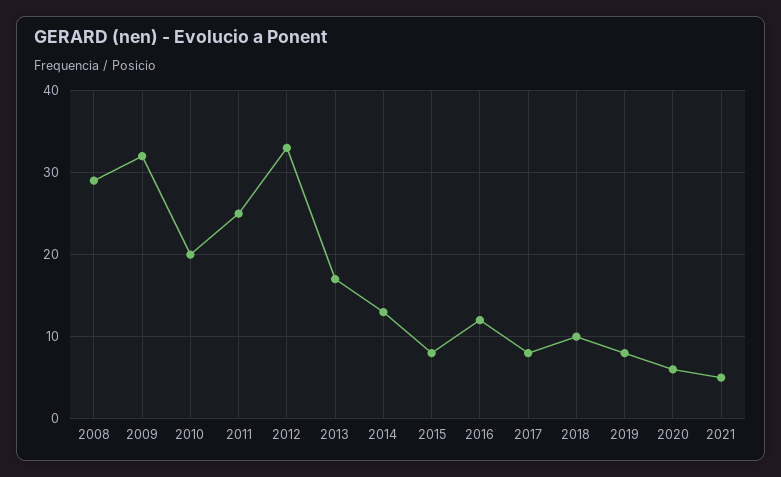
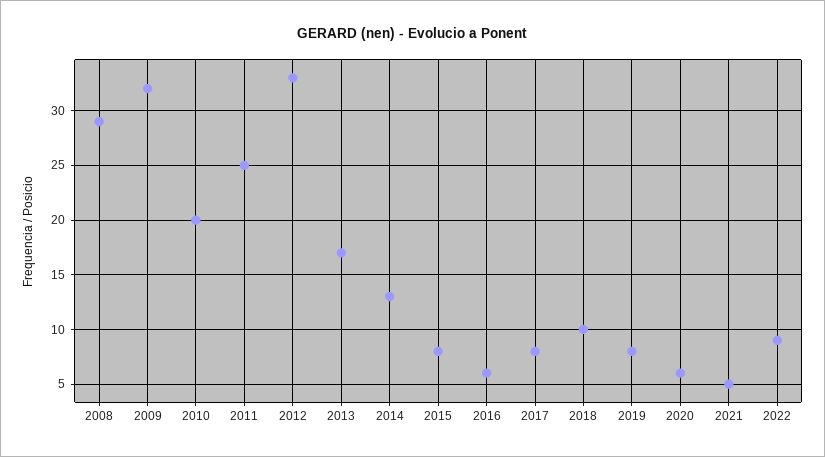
2016: 12 -> 6
2022: none -> 9

